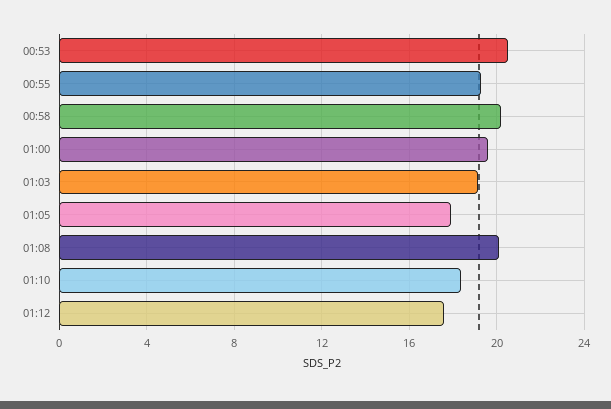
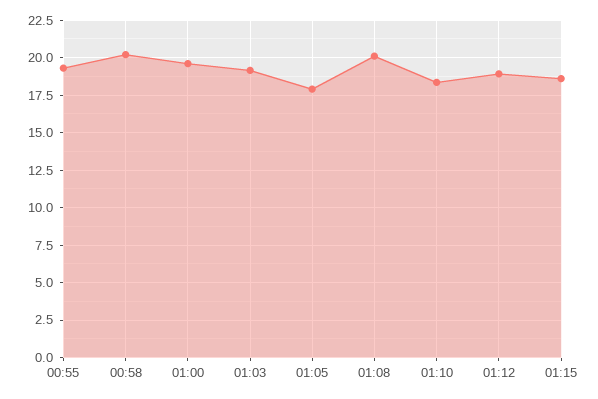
00:53: 20.5 -> none
01:12: 17.5 -> 19
01:15: none -> 18.5

